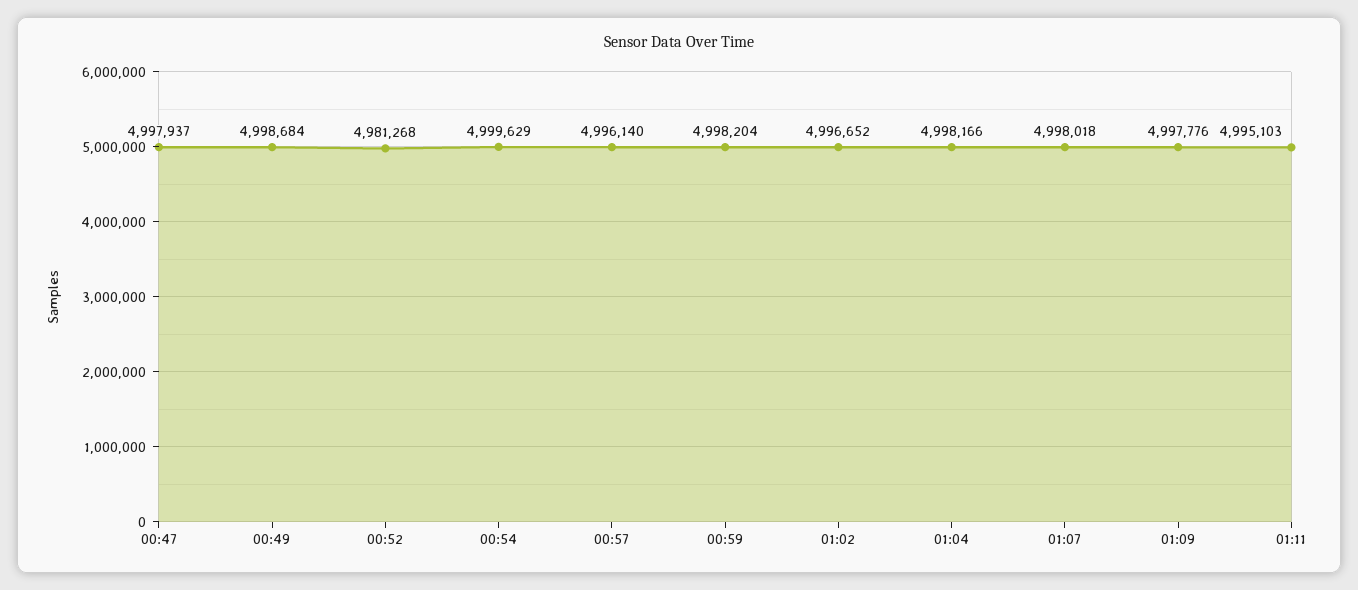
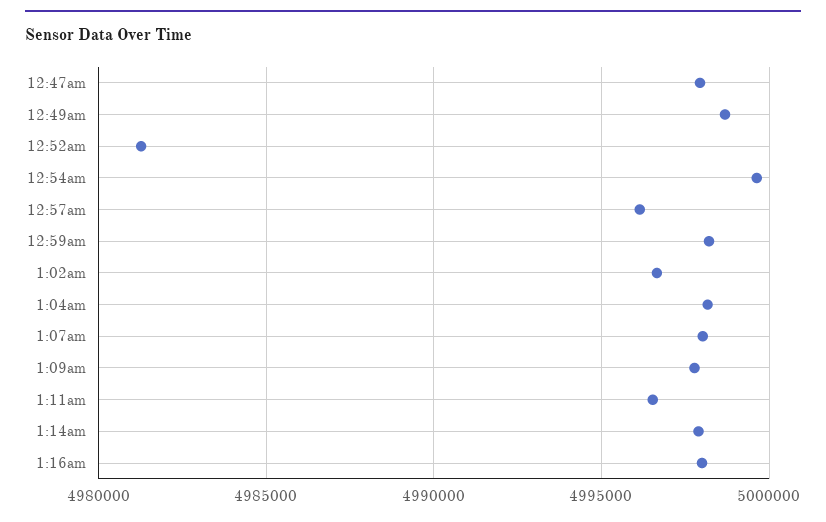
01:11: 4995103 -> 4996500
1:14am: none -> 4998000
1:16am: none -> 4998000

